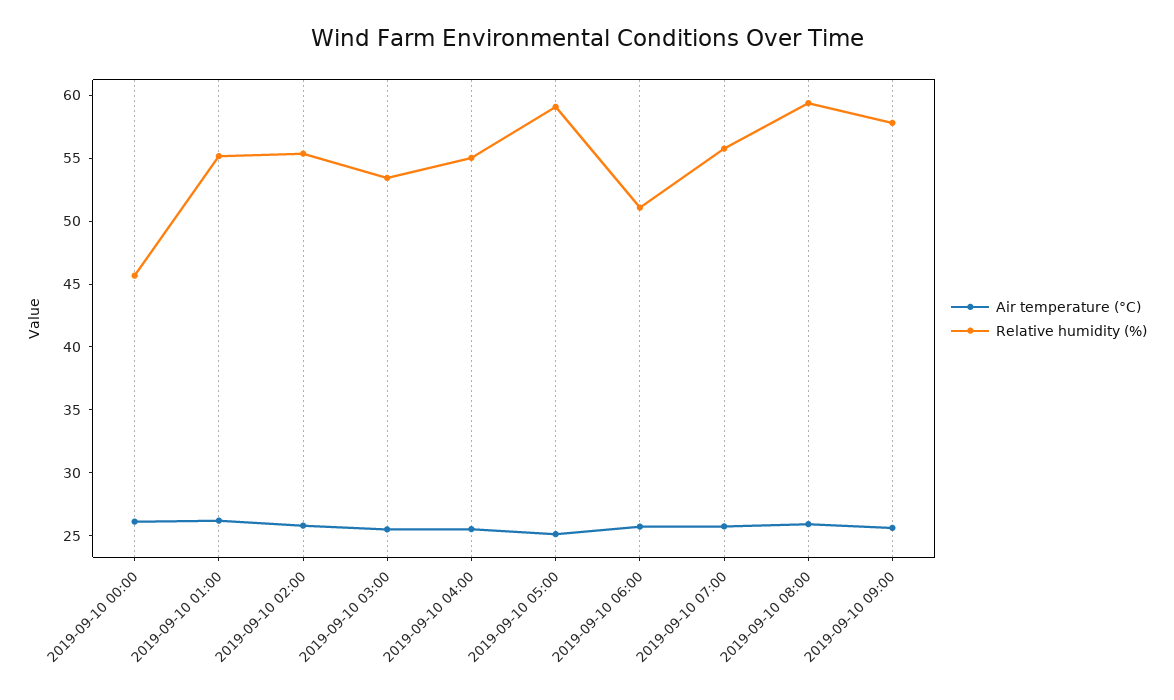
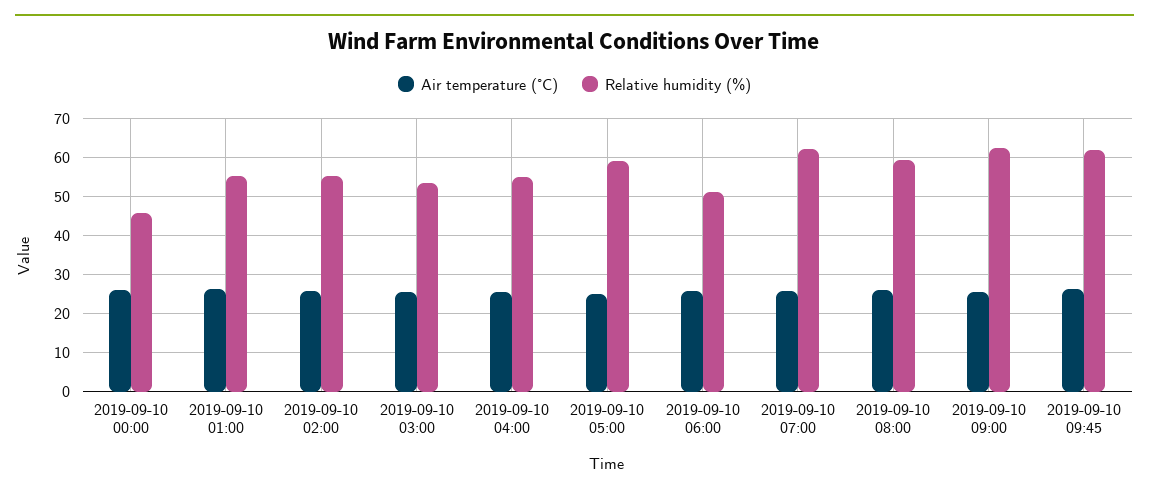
Relative humidity (%), 2019-09-10 07:00: 56 -> 62
Relative humidity (%), 2019-09-10 09:00: 58 -> 62
Air temperature (°C), 2019-09-10 09:45: none -> 26
Relative humidity (%), 2019-09-10 09:45: none -> 62

